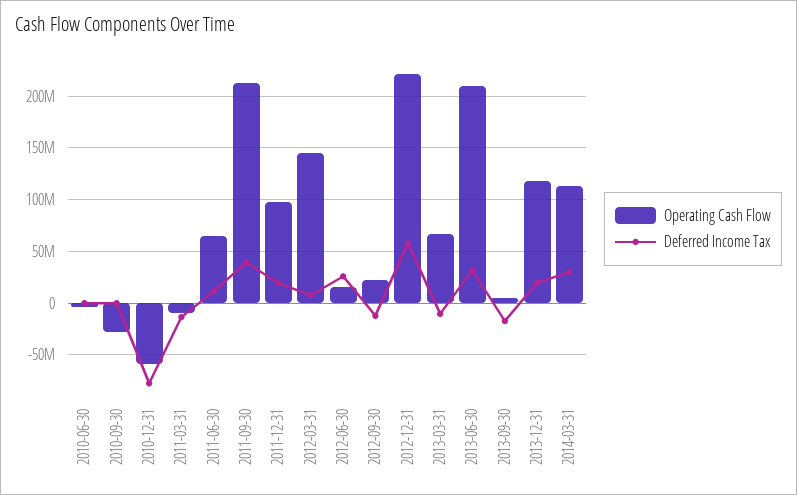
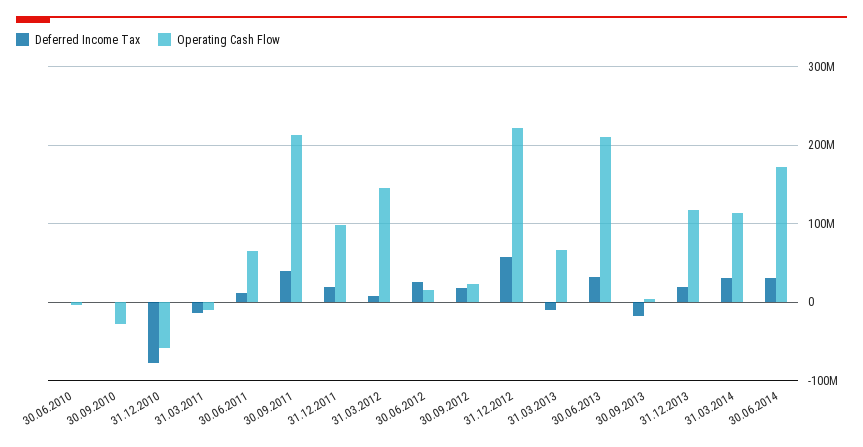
Deferred Income Tax, 2012-09-30: -10000000 -> 20000000
Deferred Income Tax, 30.06.2014: none -> 30000000
Operating Cash Flow, 30.06.2014: none -> 170000000

